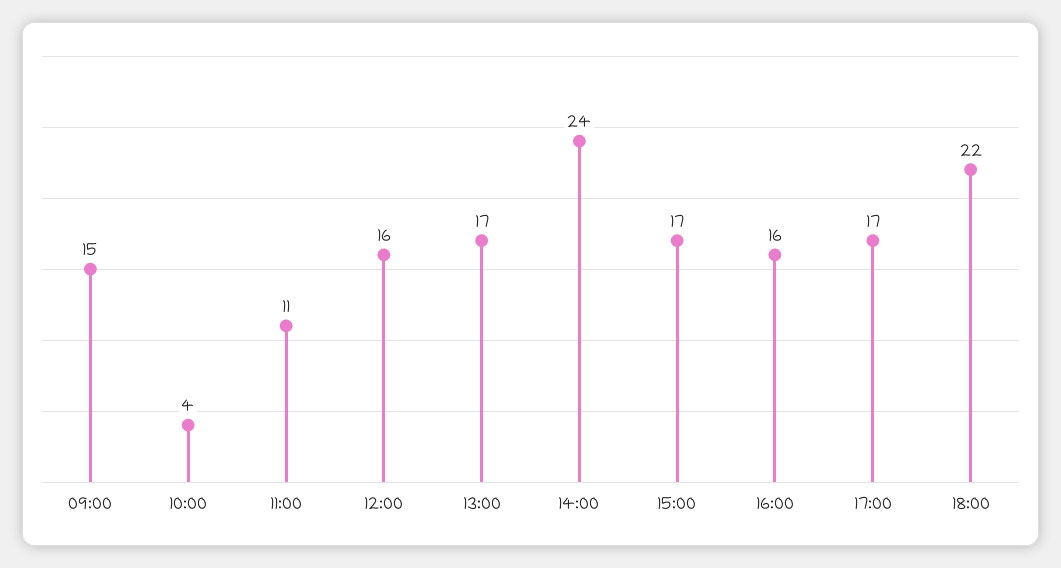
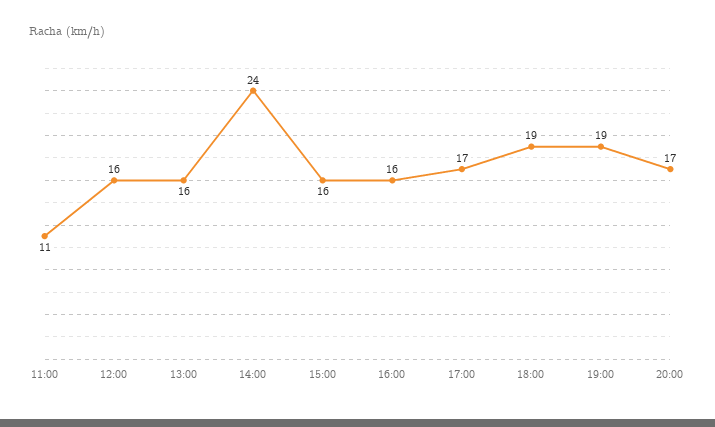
09:00: 15 -> none
10:00: 4 -> none
13:00: 17 -> 16
15:00: 17 -> 16
18:00: 22 -> 19
19:00: none -> 19
20:00: none -> 17

